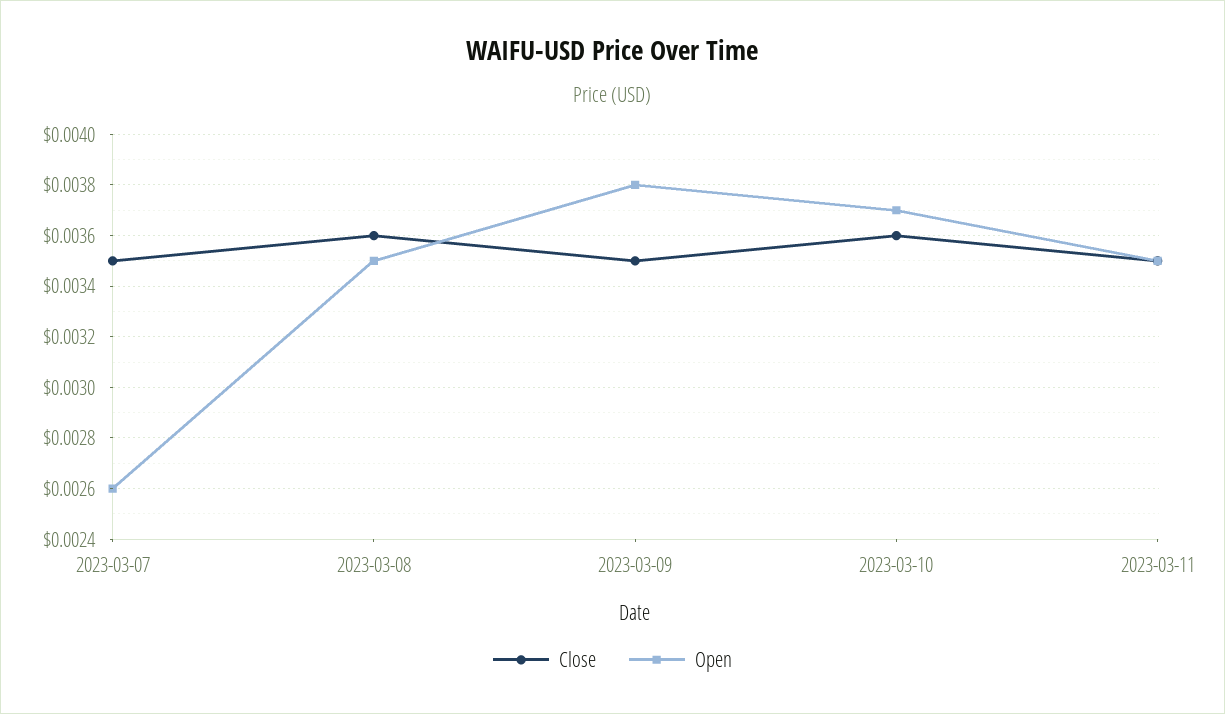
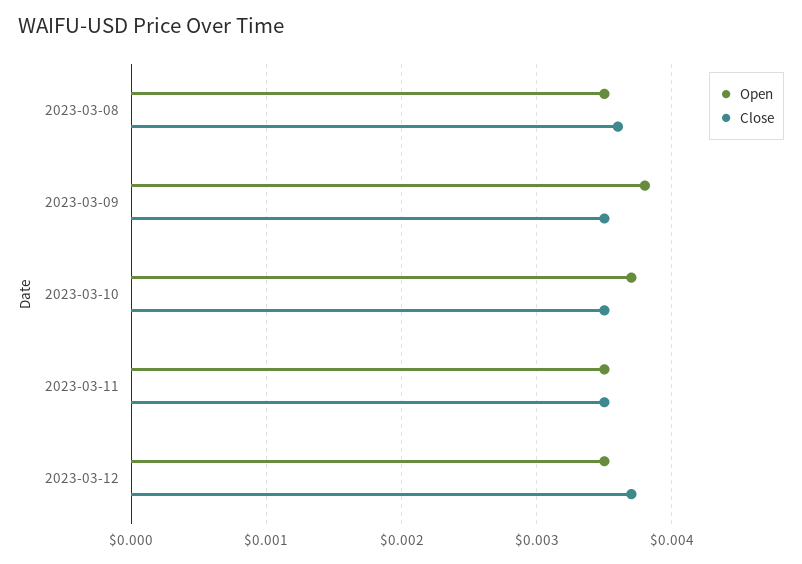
Close, 2023-03-07: 0.0035 -> none
Open, 2023-03-07: 0.0026 -> none
Close, 2023-03-10: 0.0036 -> 0.0035
Open, 2023-03-12: none -> 0.0035
Close, 2023-03-12: none -> 0.0037

